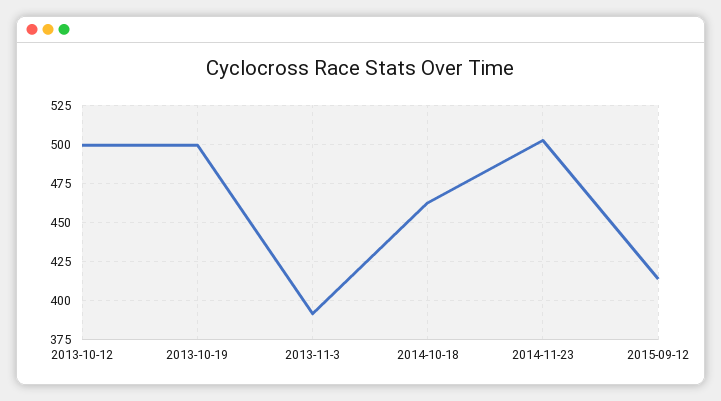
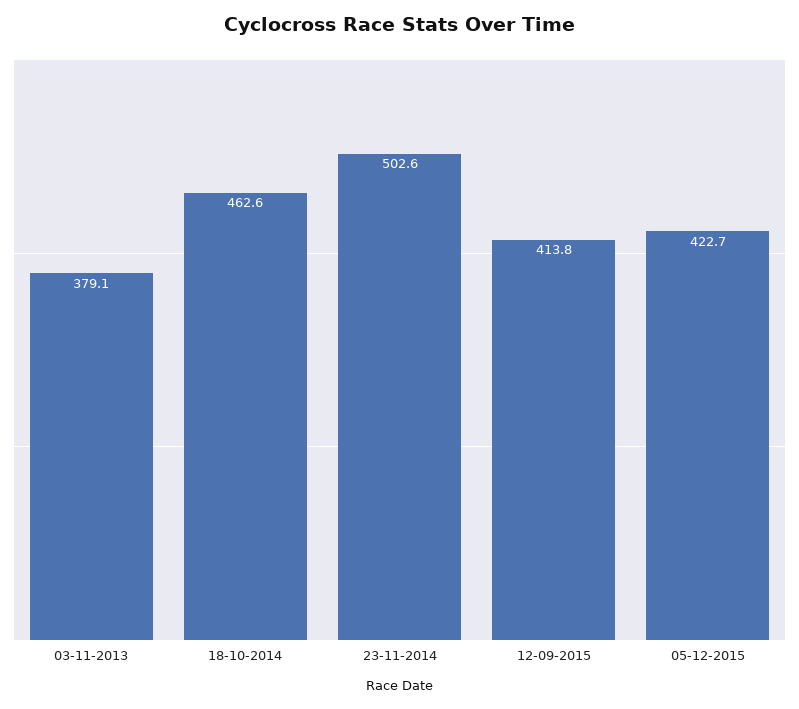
2013-10-12: 500 -> none
2013-10-19: 500 -> none
2013-11-3: 390 -> 379.1
05-12-2015: none -> 422.7

